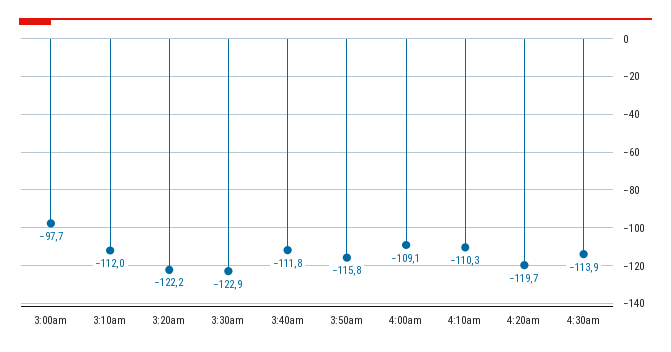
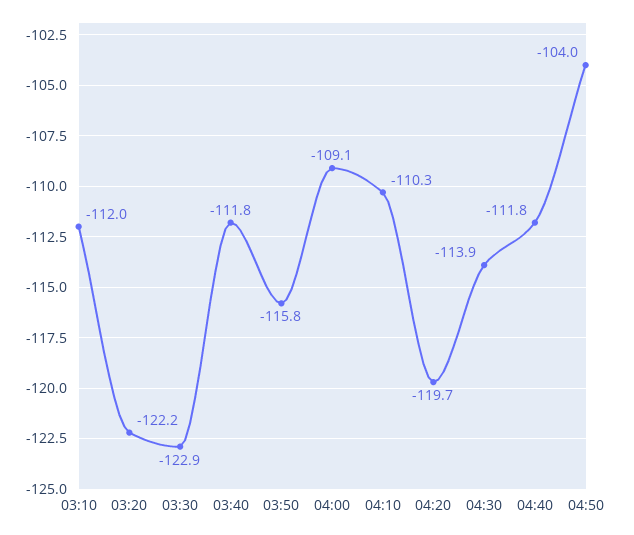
3:00am: -97.7 -> none
04:40: none -> -111.8
04:50: none -> -104

